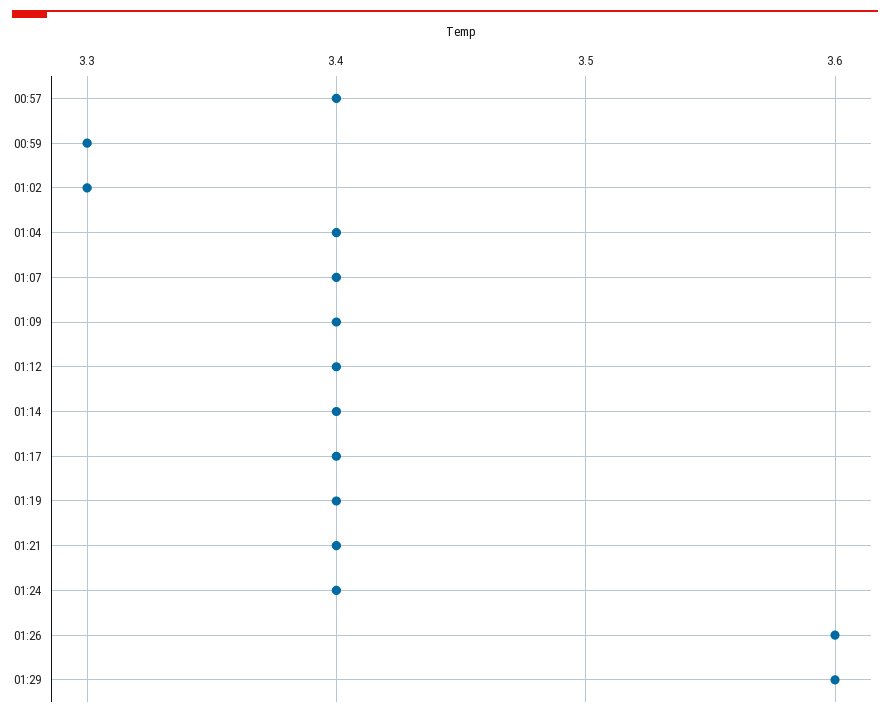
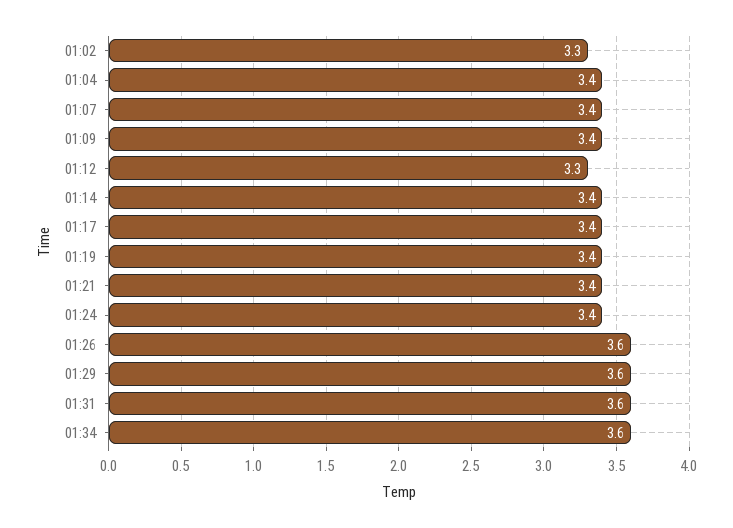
00:57: 3.4 -> none
00:59: 3.3 -> none
01:12: 3.4 -> 3.3
01:31: none -> 3.6
01:34: none -> 3.6

